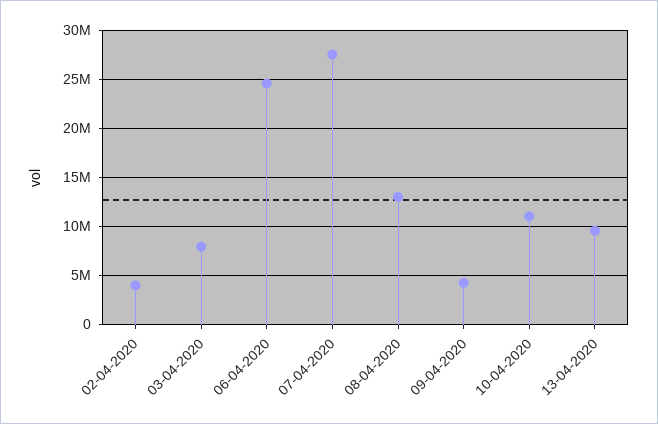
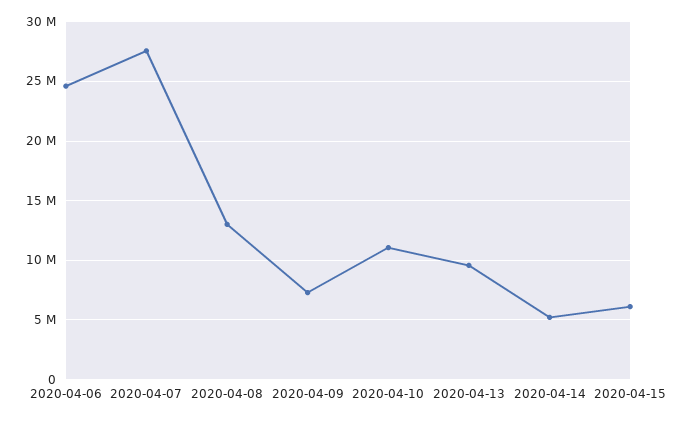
02-04-2020: 4000000 -> none
03-04-2020: 8000000 -> none
09-04-2020: 4000000 -> 7000000
2020-04-14: none -> 5000000
2020-04-15: none -> 6000000

